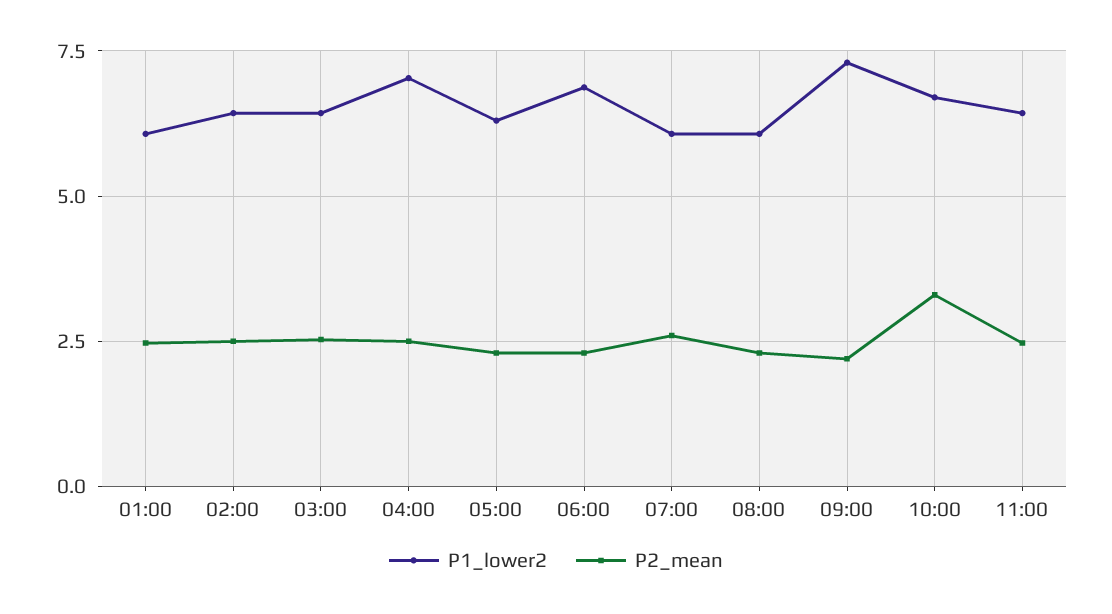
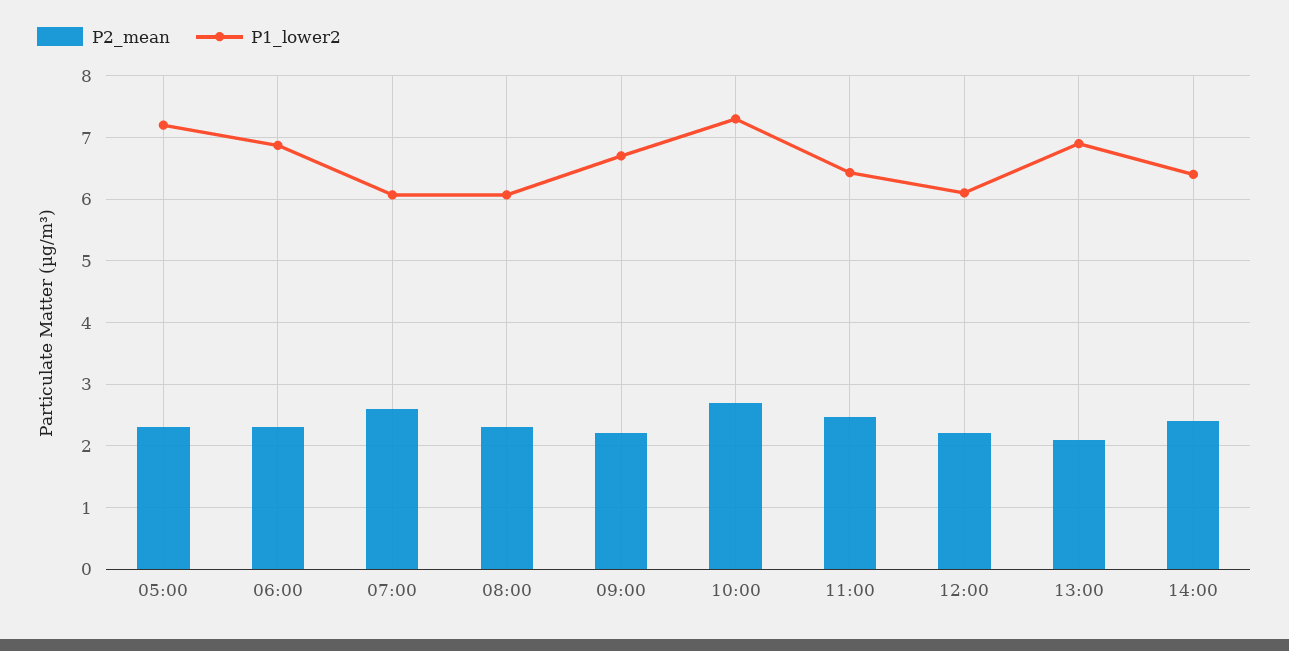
P1_lower2, 01:00: 6 -> none
P2_mean, 01:00: 2.5 -> none
P1_lower2, 02:00: 6.5 -> none
P2_mean, 02:00: 2.5 -> none
P1_lower2, 03:00: 6.5 -> none
P2_mean, 03:00: 2.5 -> none
P1_lower2, 04:00: 7 -> none
P2_mean, 04:00: 2.5 -> none
P1_lower2, 05:00: 6.25 -> 7.2
P1_lower2, 09:00: 7.25 -> 6.7
P1_lower2, 10:00: 6.75 -> 7.3
P2_mean, 10:00: 3.25 -> 2.7
P2_mean, 12:00: none -> 2.2
P1_lower2, 12:00: none -> 6.1
P2_mean, 13:00: none -> 2.1
P1_lower2, 13:00: none -> 6.9
P2_mean, 14:00: none -> 2.4
P1_lower2, 14:00: none -> 6.4

